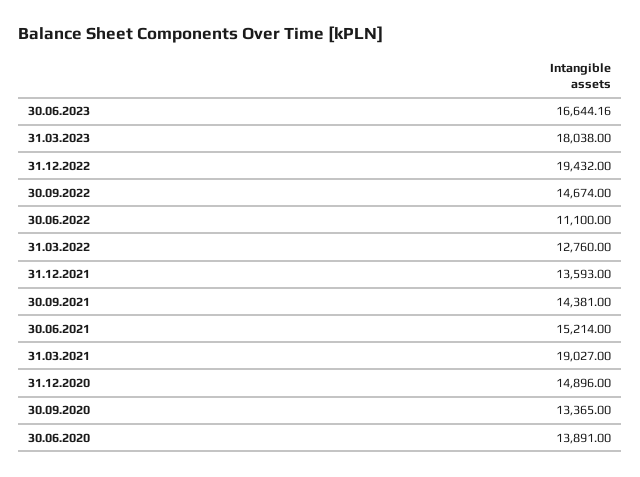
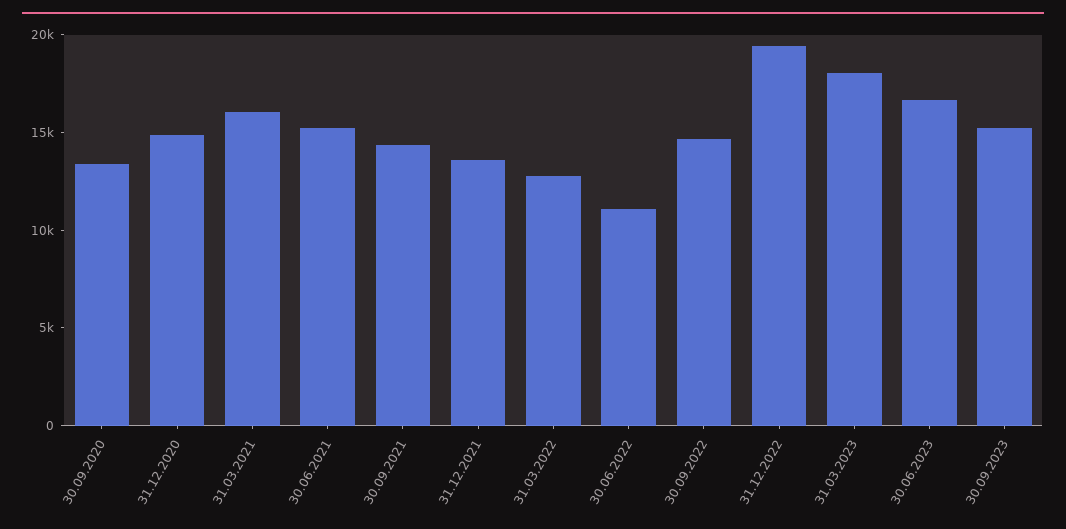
31.03.2021: 19027 -> 16000
30.06.2020: 13891 -> none
30.09.2023: none -> 15000

